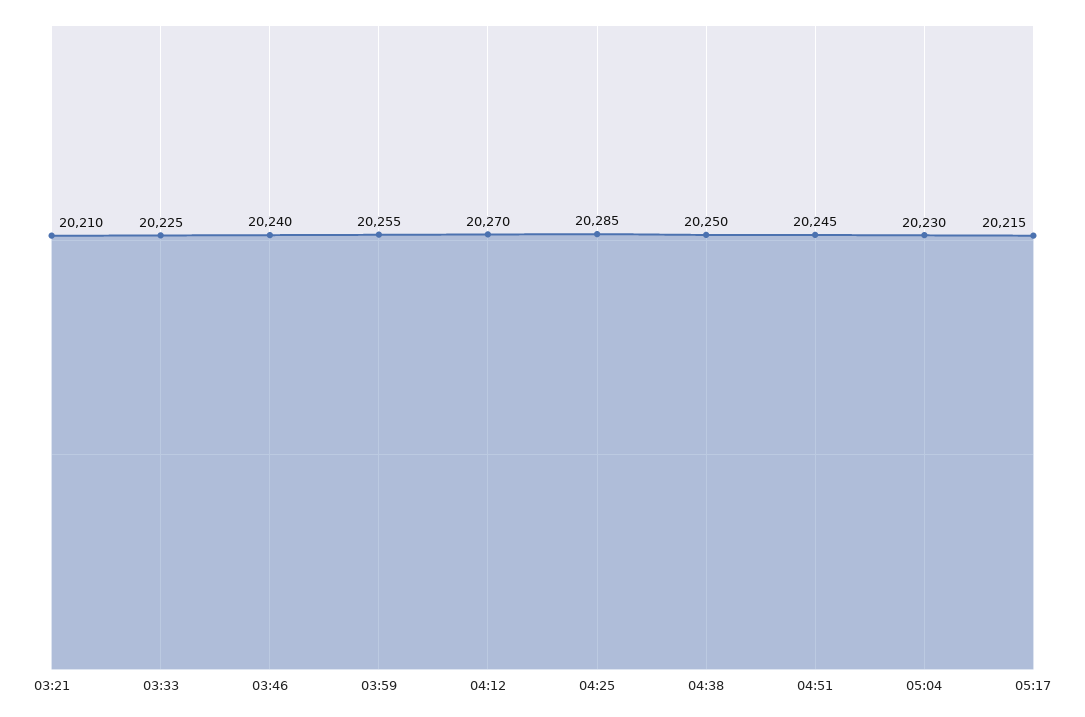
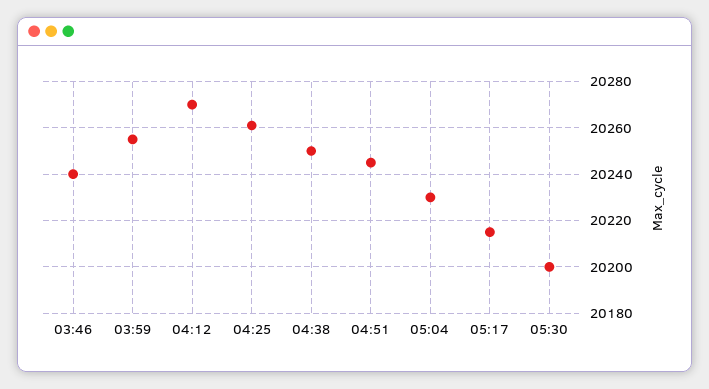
03:21: 20210 -> none
03:33: 20225 -> none
04:25: 20285 -> 20260
05:30: none -> 20200

